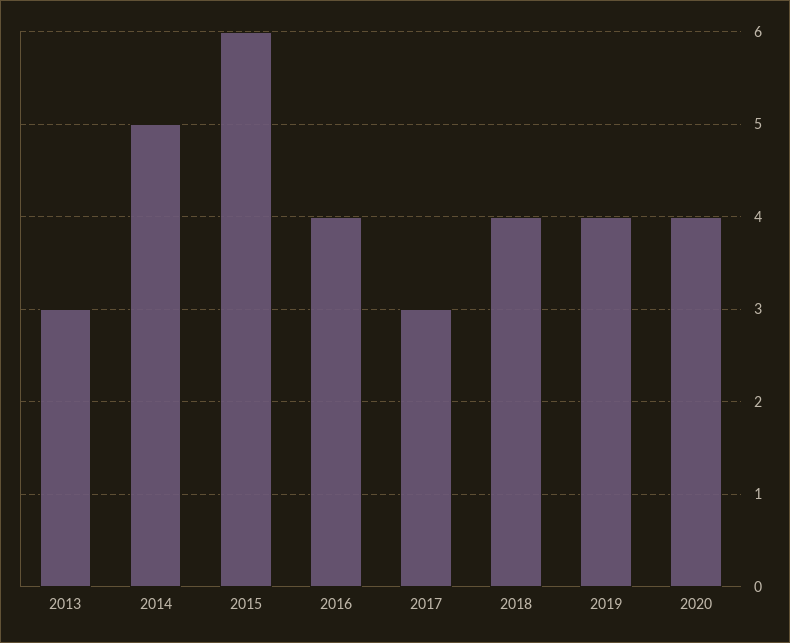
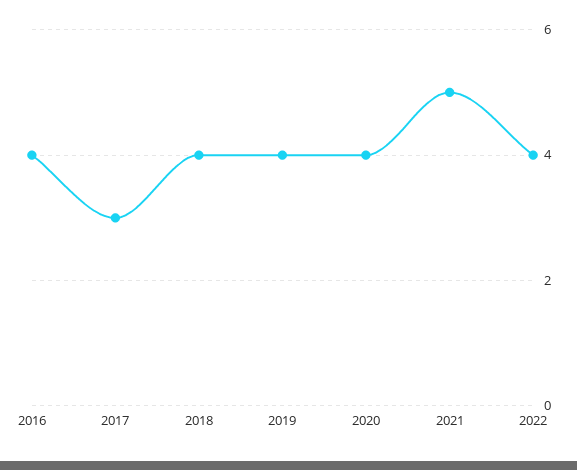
2013: 3 -> none
2014: 5 -> none
2015: 6 -> none
2021: none -> 5
2022: none -> 4

